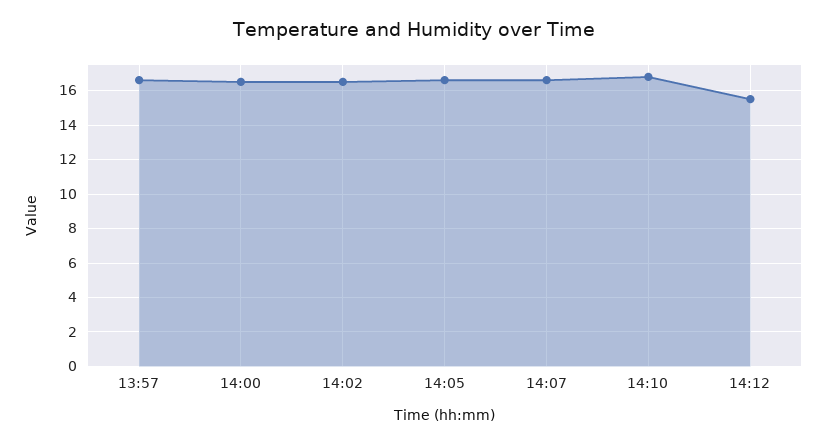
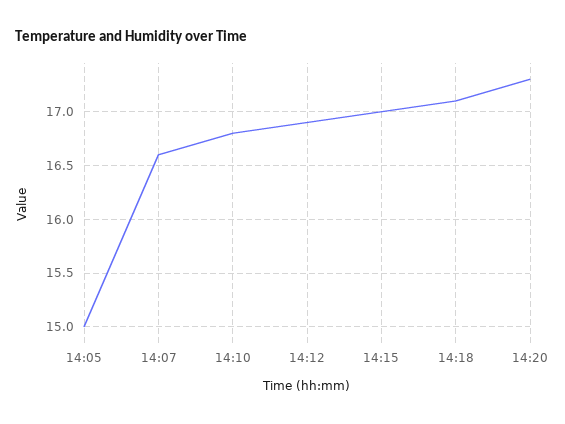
13:57: 16.5 -> none
14:00: 16.5 -> none
14:02: 16.5 -> none
14:05: 16.5 -> 15
14:12: 15.5 -> 16.9
14:15: none -> 17
14:18: none -> 17.1
14:20: none -> 17.3

